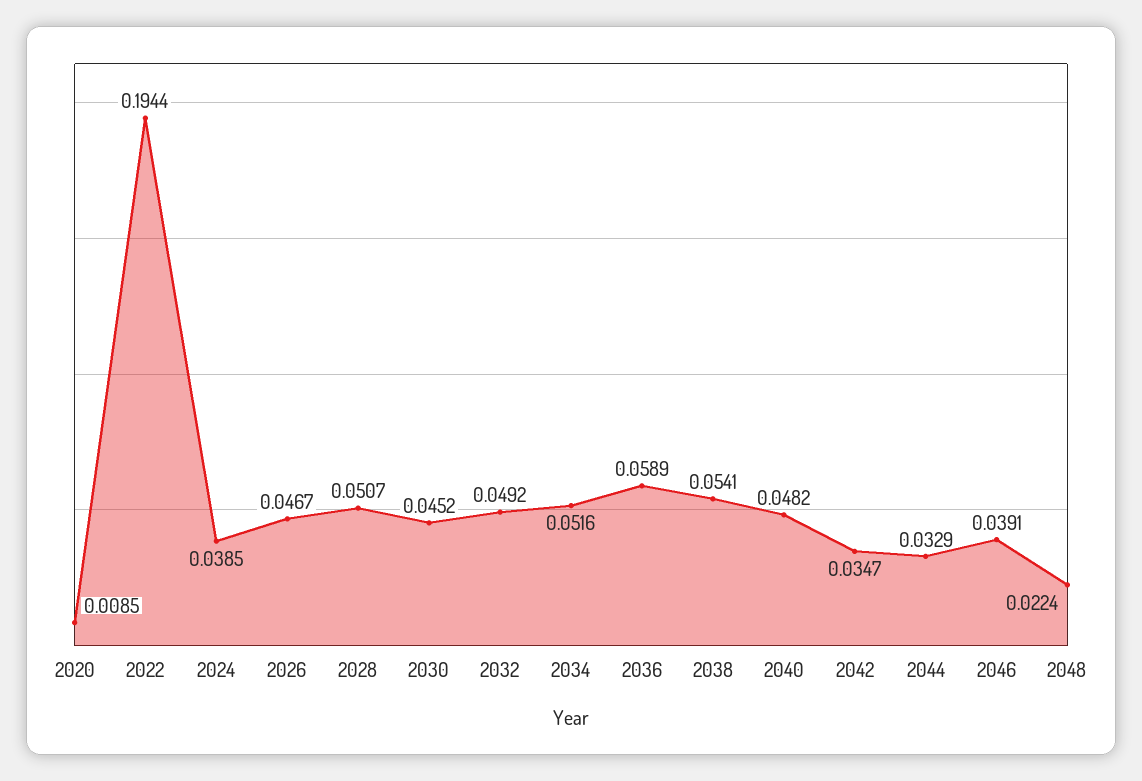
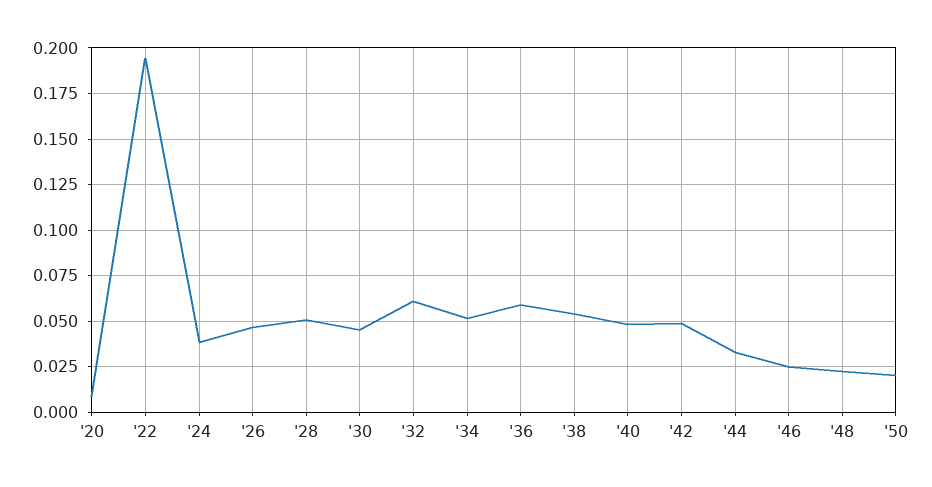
2032: 0.0492 -> 0.06
2042: 0.0347 -> 0.05
2046: 0.0391 -> 0.025
'50: none -> 0.02

